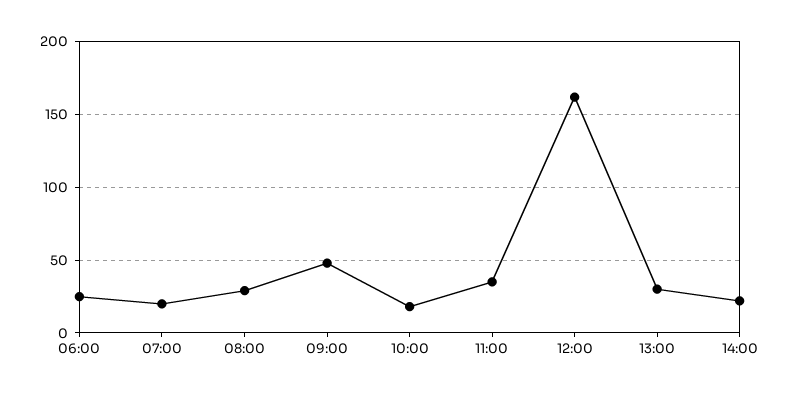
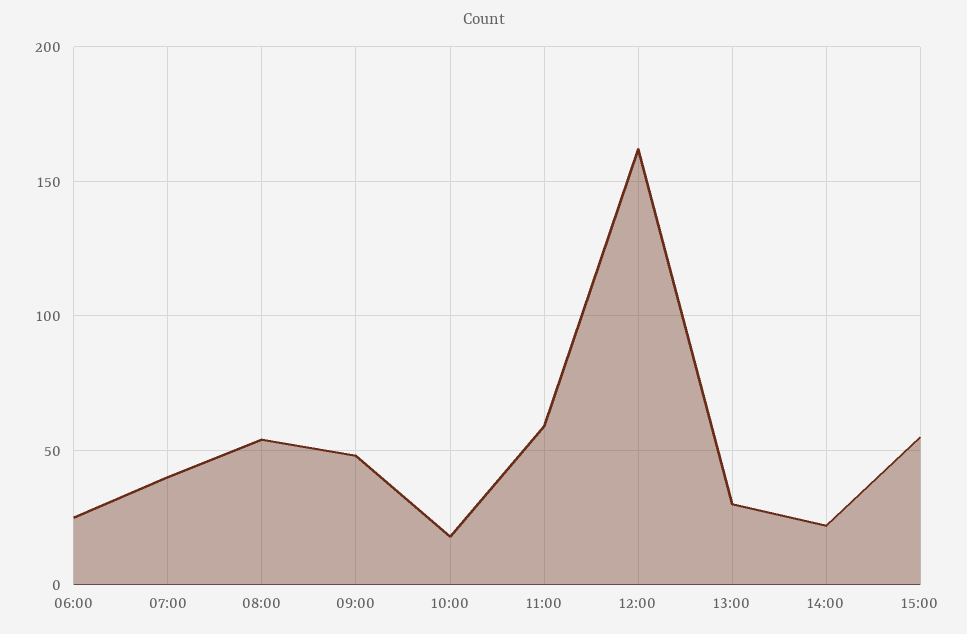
07:00: 20 -> 40
08:00: 30 -> 55
11:00: 35 -> 60
15:00: none -> 55

